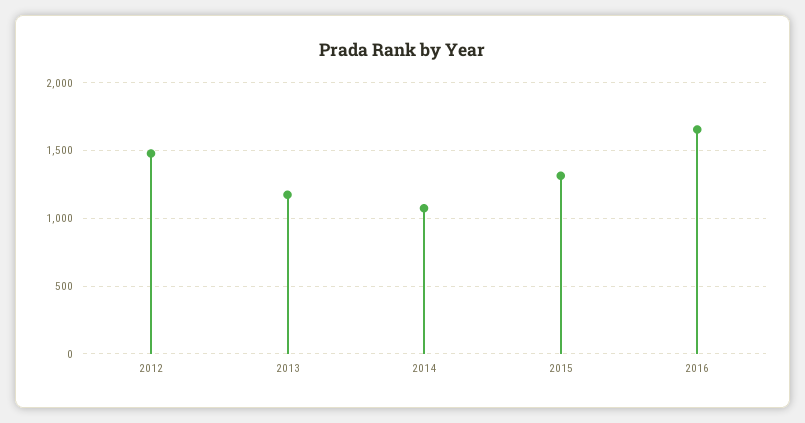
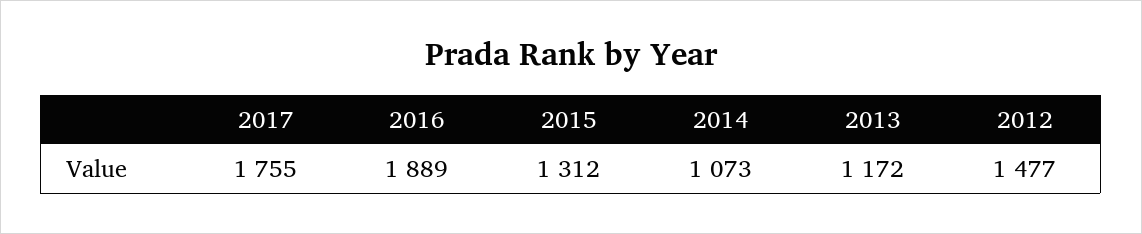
2016: 1650 -> 1889
2017: none -> 1755

